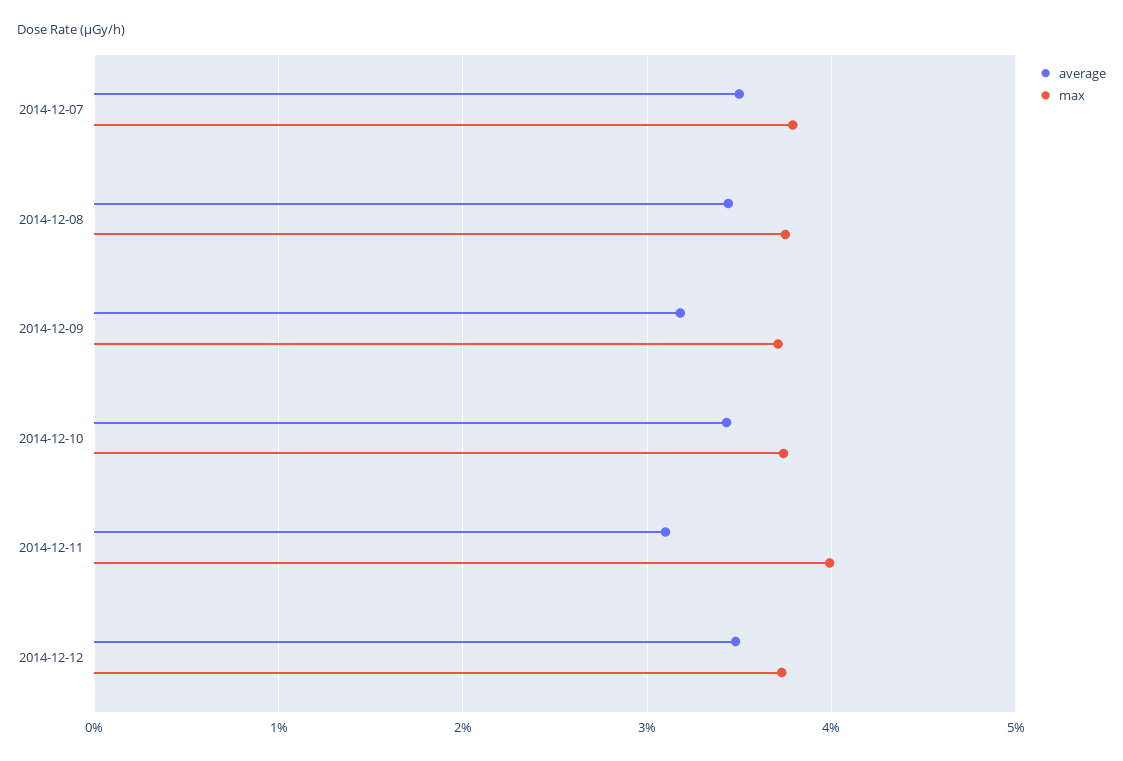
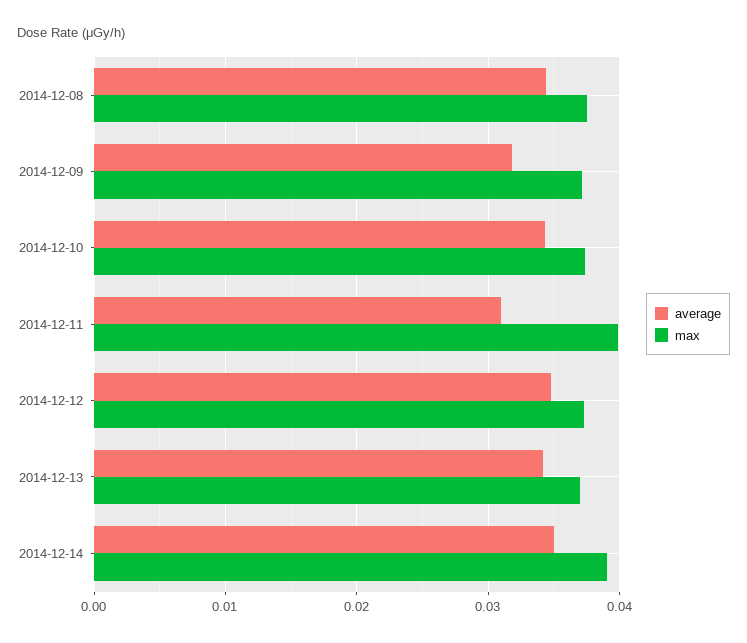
average, 2014-12-07: 0.035 -> none
max, 2014-12-07: 0.038 -> none
average, 2014-12-13: none -> 0.034
max, 2014-12-13: none -> 0.037
average, 2014-12-14: none -> 0.035
max, 2014-12-14: none -> 0.039

